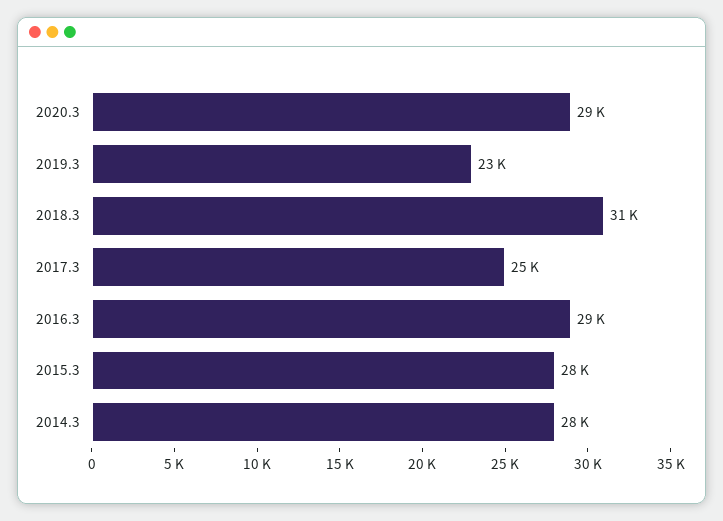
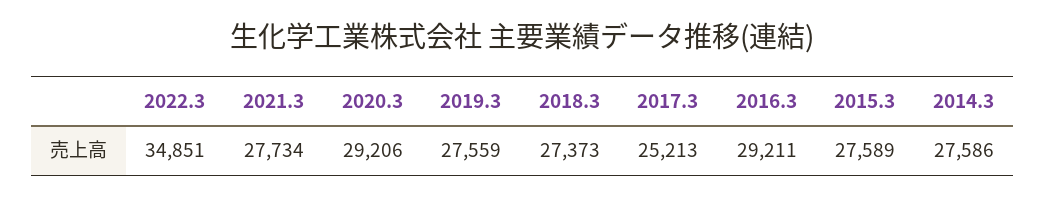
2019.3: 23000 -> 27559
2018.3: 31000 -> 27373
2022.3: none -> 34851
2021.3: none -> 27734

